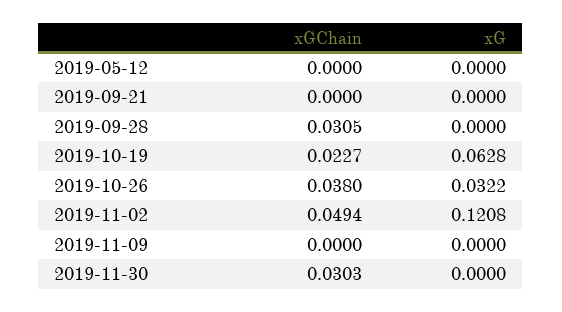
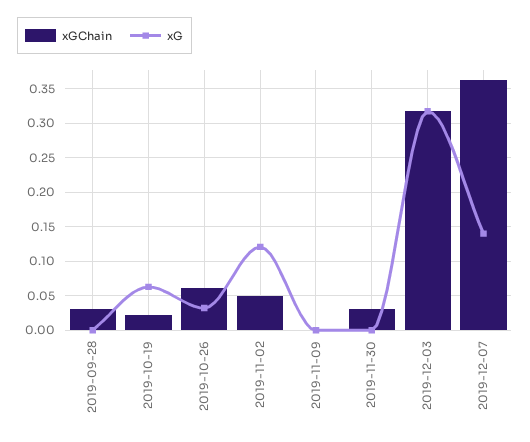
xGChain, 2019-05-12: 0 -> none
xG, 2019-05-12: 0 -> none
xGChain, 2019-09-21: 0 -> none
xG, 2019-09-21: 0 -> none
xGChain, 2019-10-26: 0.038 -> 0.06
xGChain, 2019-12-03: none -> 0.32
xG, 2019-12-03: none -> 0.32
xGChain, 2019-12-07: none -> 0.36
xG, 2019-12-07: none -> 0.14

